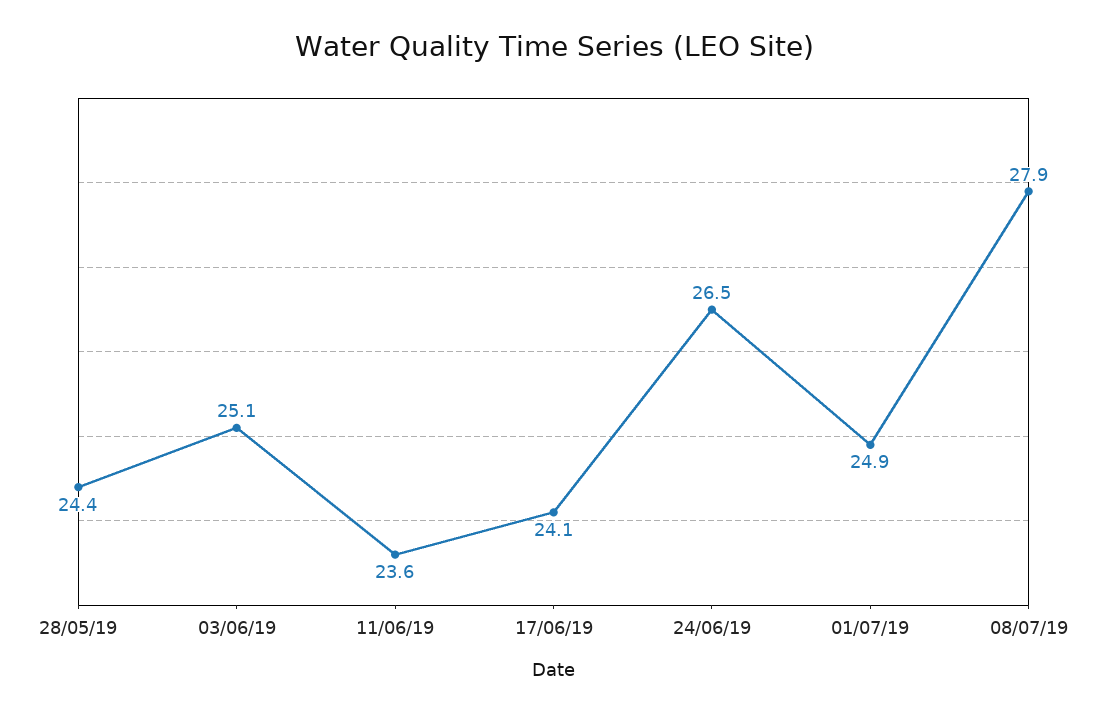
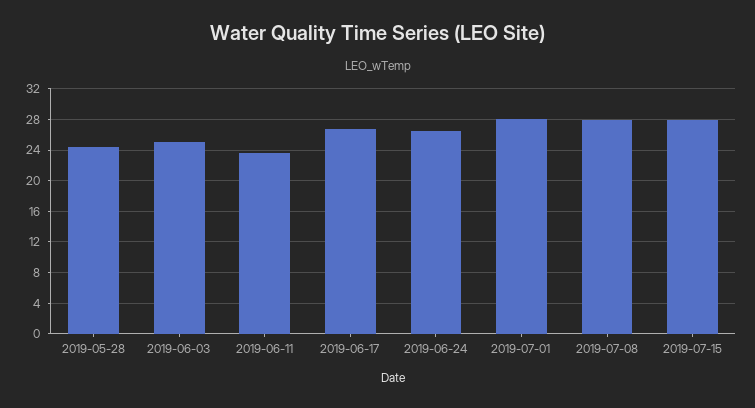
17/06/19: 24.1 -> 27
01/07/19: 24.9 -> 28
2019-07-15: none -> 28

